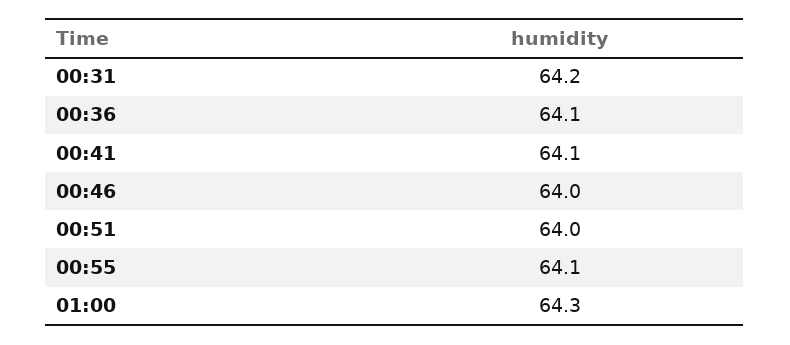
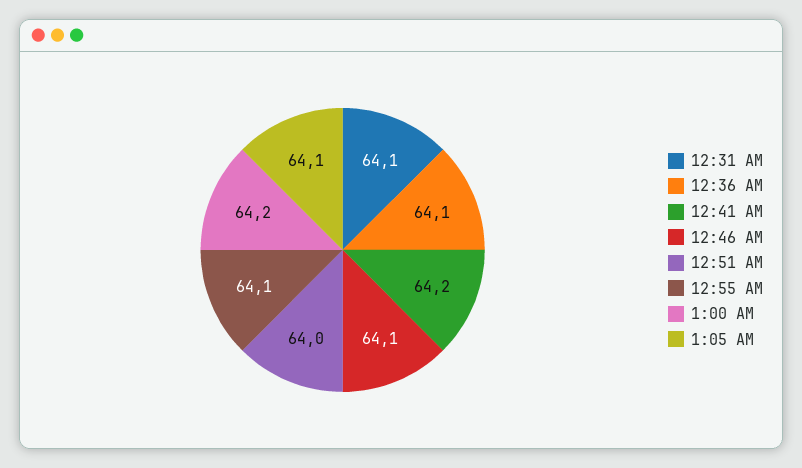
00:31: 64.2 -> 64.1
00:41: 64.1 -> 64.2
00:46: 64 -> 64.1
01:00: 64.3 -> 64.2
1:05 AM: none -> 64.1

